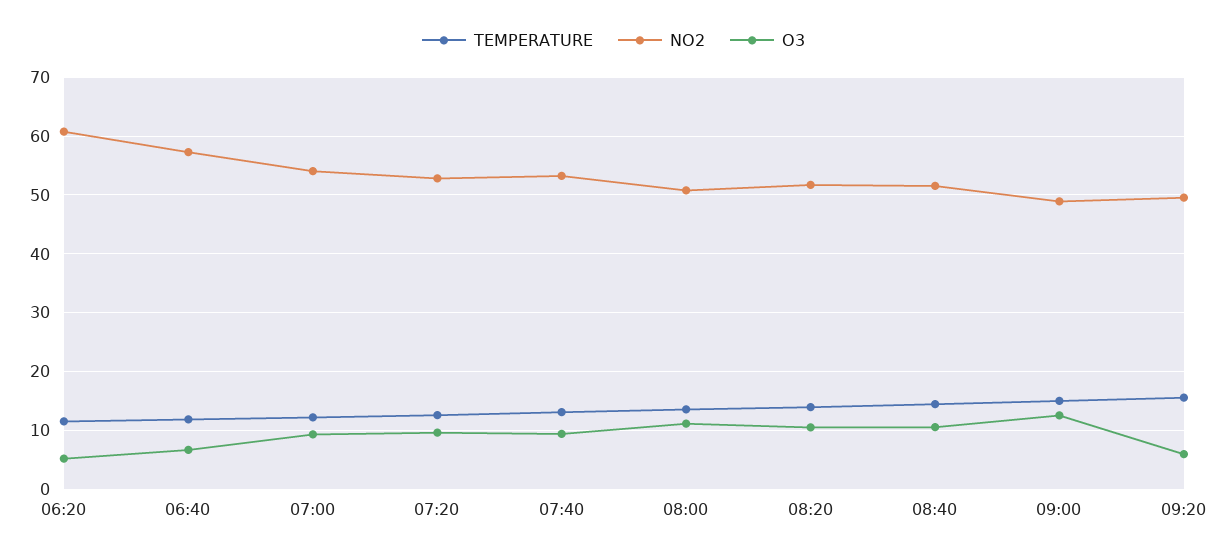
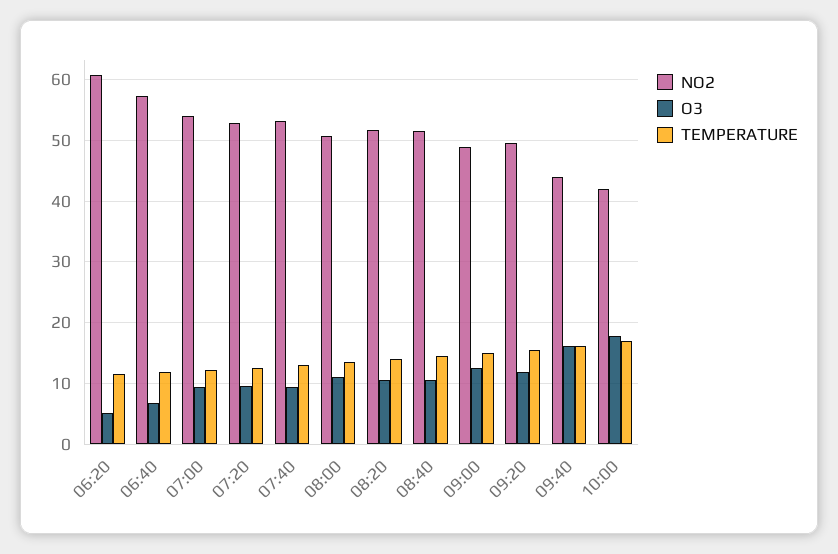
O3, 09:20: 6 -> 12
NO2, 09:40: none -> 44
O3, 09:40: none -> 16
TEMPERATURE, 09:40: none -> 16
NO2, 10:00: none -> 42
O3, 10:00: none -> 18
TEMPERATURE, 10:00: none -> 17

